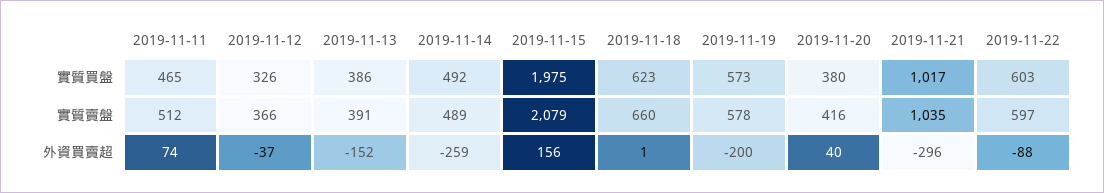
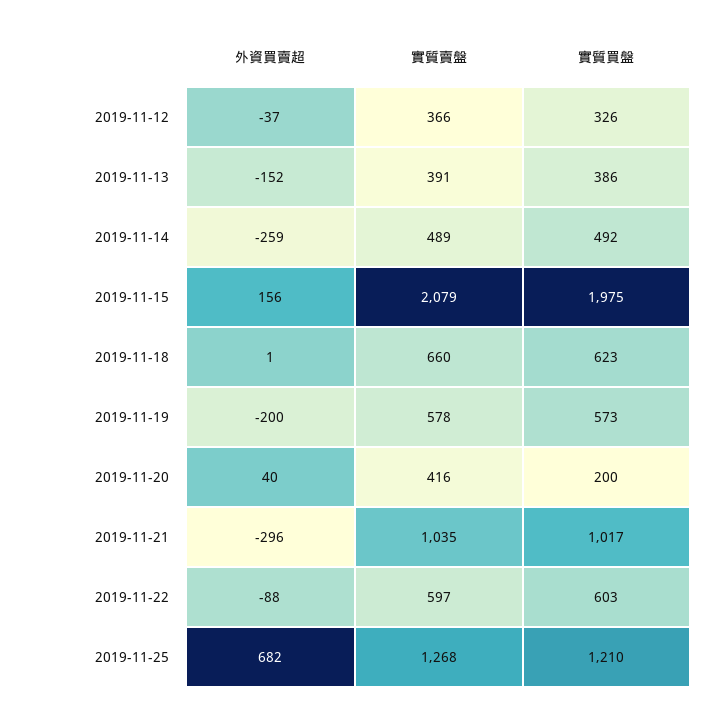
2019-11-11, 實質買盤: 465 -> none
2019-11-20, 實質買盤: 380 -> 200
2019-11-11, 實質賣盤: 512 -> none
2019-11-11, 外資買賣超: 74 -> none
2019-11-25, 外資買賣超: none -> 682
2019-11-25, 實質賣盤: none -> 1268
2019-11-25, 實質買盤: none -> 1210

